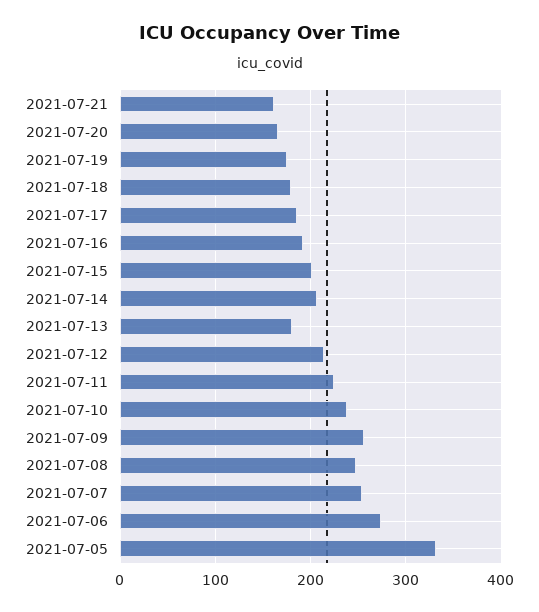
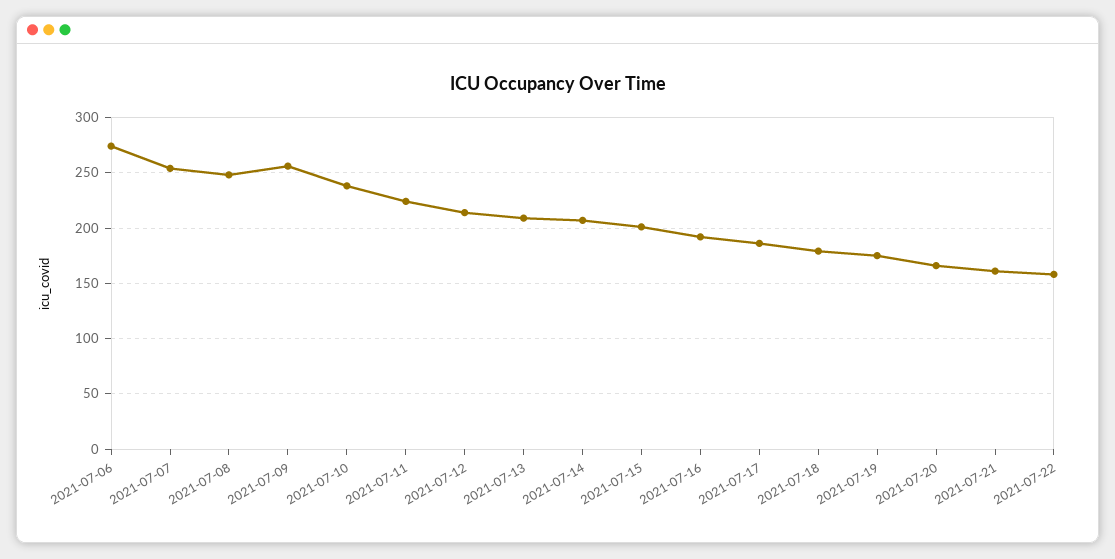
2021-07-13: 180 -> 210
2021-07-05: 330 -> none
2021-07-22: none -> 160

